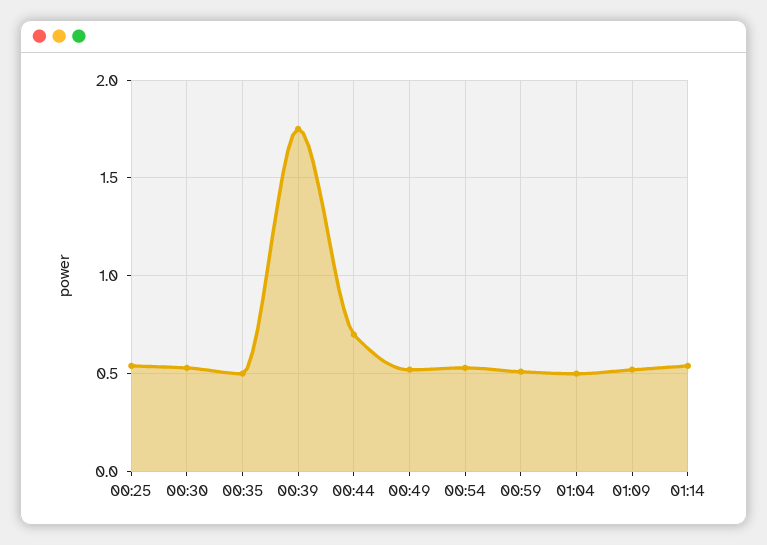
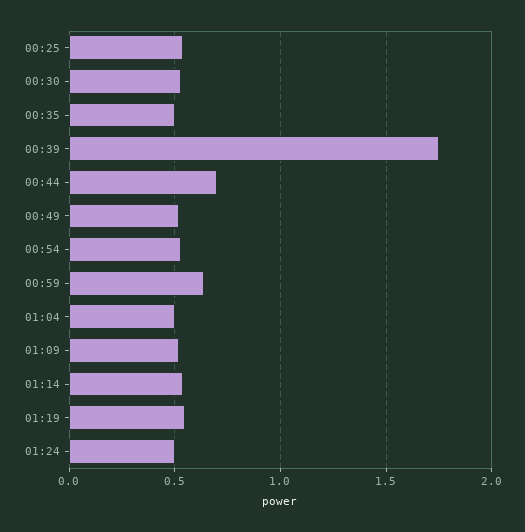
00:59: 0.5 -> 0.65
01:19: none -> 0.55
01:24: none -> 0.5

